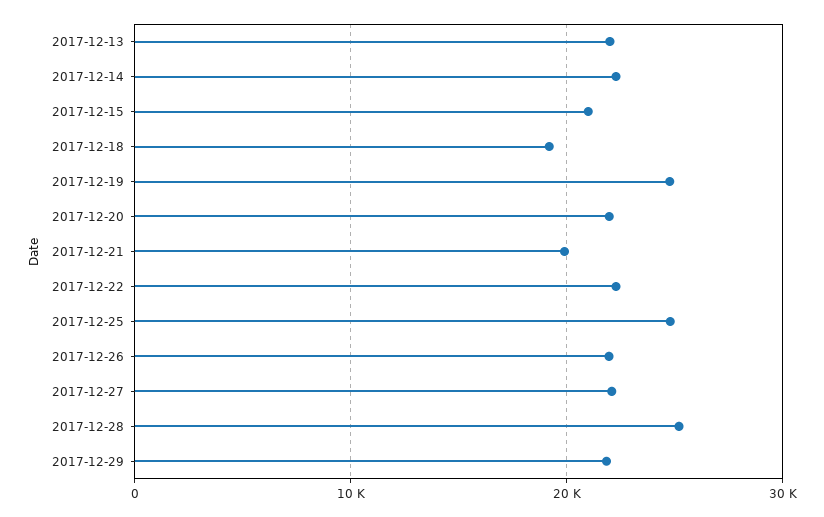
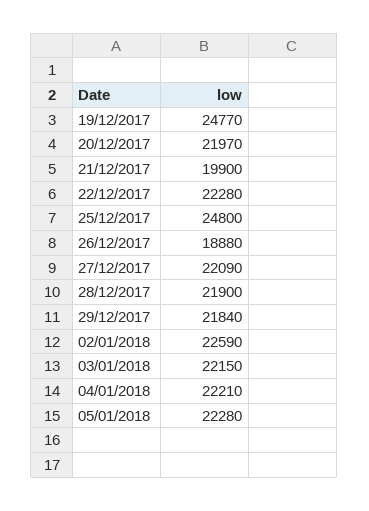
2017-12-13: 22000 -> none
2017-12-14: 22000 -> none
2017-12-15: 21000 -> none
2017-12-18: 19000 -> none
2017-12-26: 22000 -> 18880
2017-12-28: 25000 -> 21900
02/01/2018: none -> 22590
03/01/2018: none -> 22150
04/01/2018: none -> 22210
05/01/2018: none -> 22280

